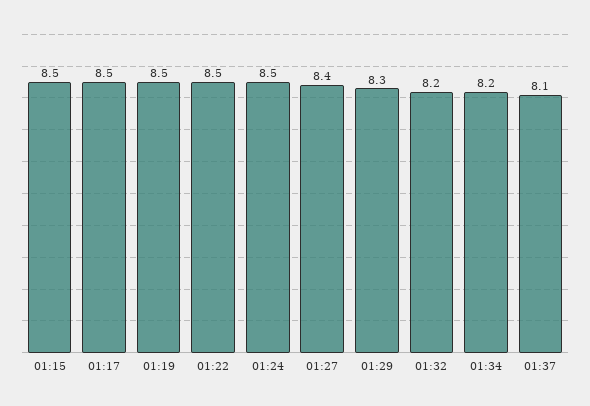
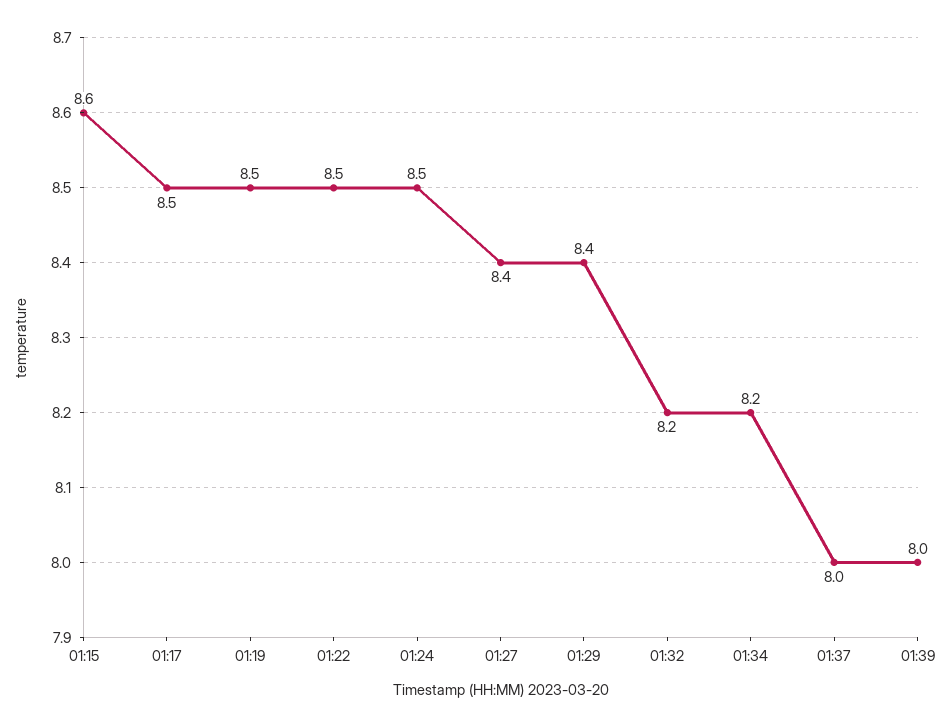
01:15: 8.5 -> 8.6
01:29: 8.3 -> 8.4
01:37: 8.1 -> 8
01:39: none -> 8

